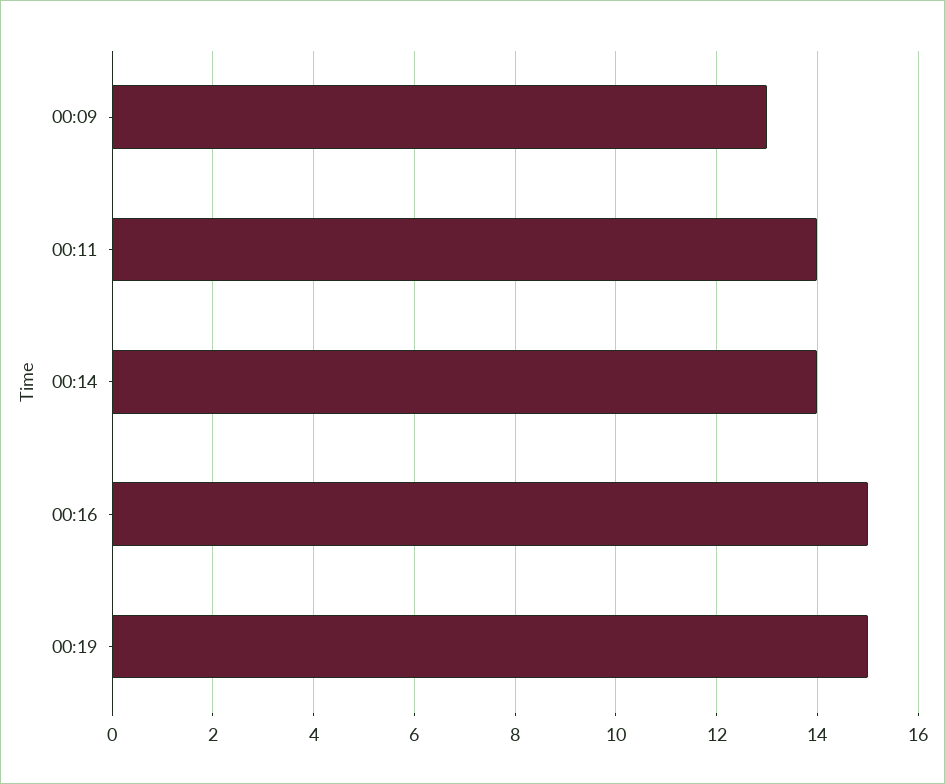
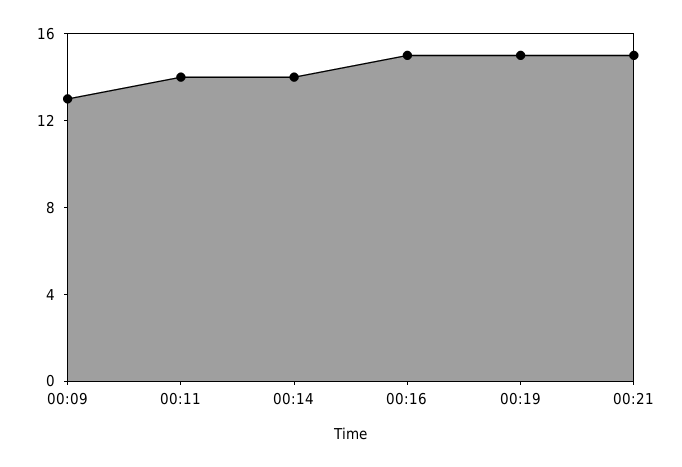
00:21: none -> 15

